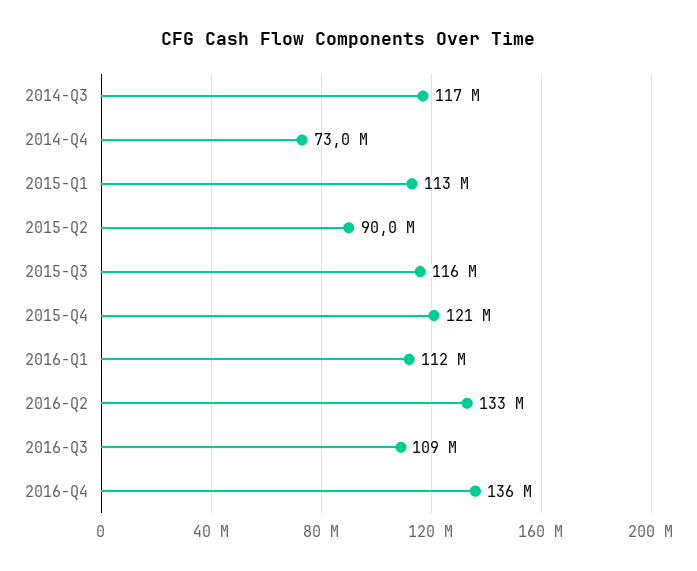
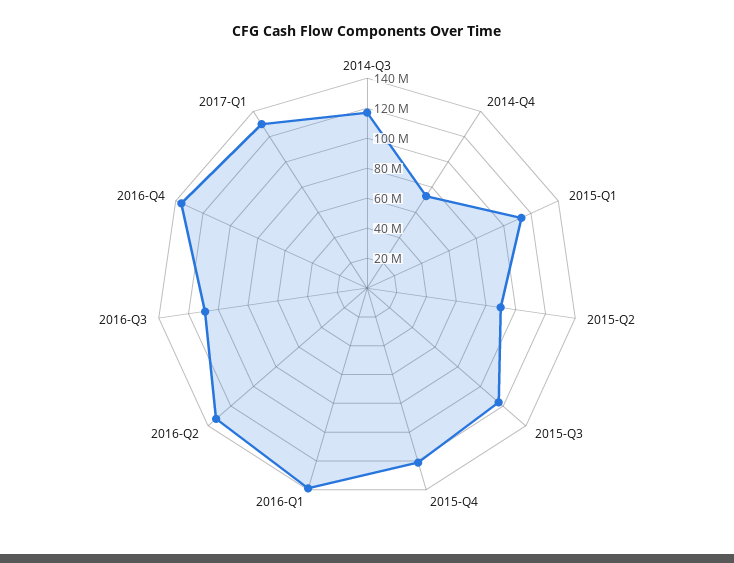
2016-Q1: 112000000 -> 140000000
2017-Q1: none -> 130000000

